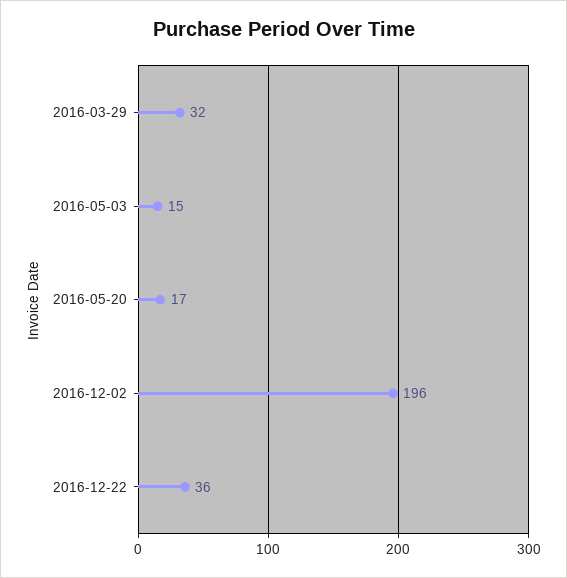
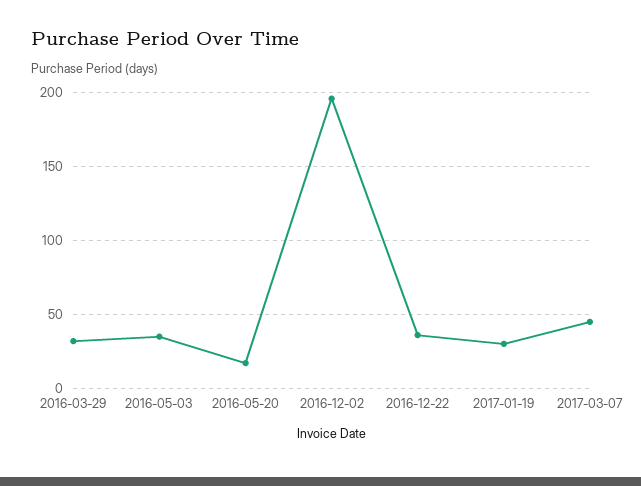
2016-05-03: 15 -> 35
2017-01-19: none -> 30
2017-03-07: none -> 45

